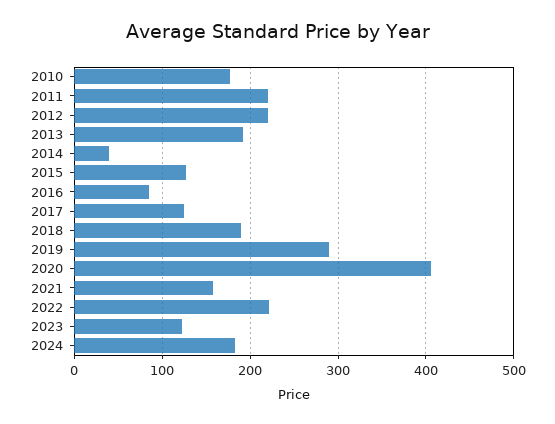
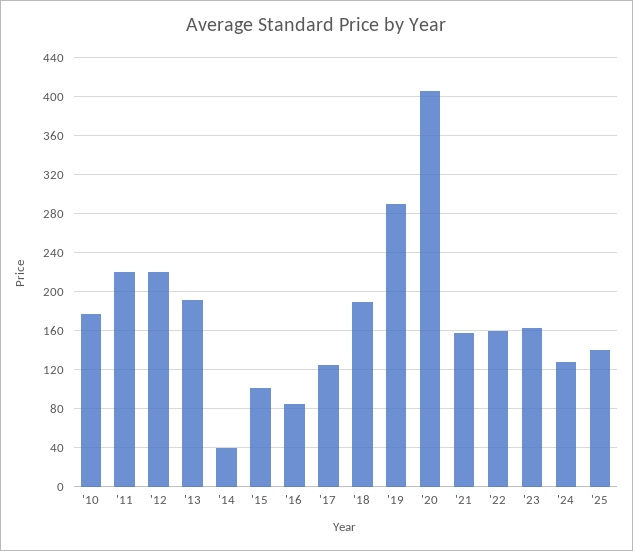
2015: 130 -> 100
2022: 220 -> 160
2023: 120 -> 160
2024: 180 -> 130
'25: none -> 140

